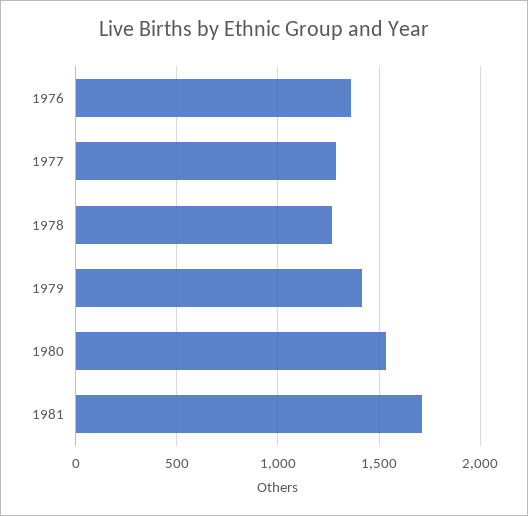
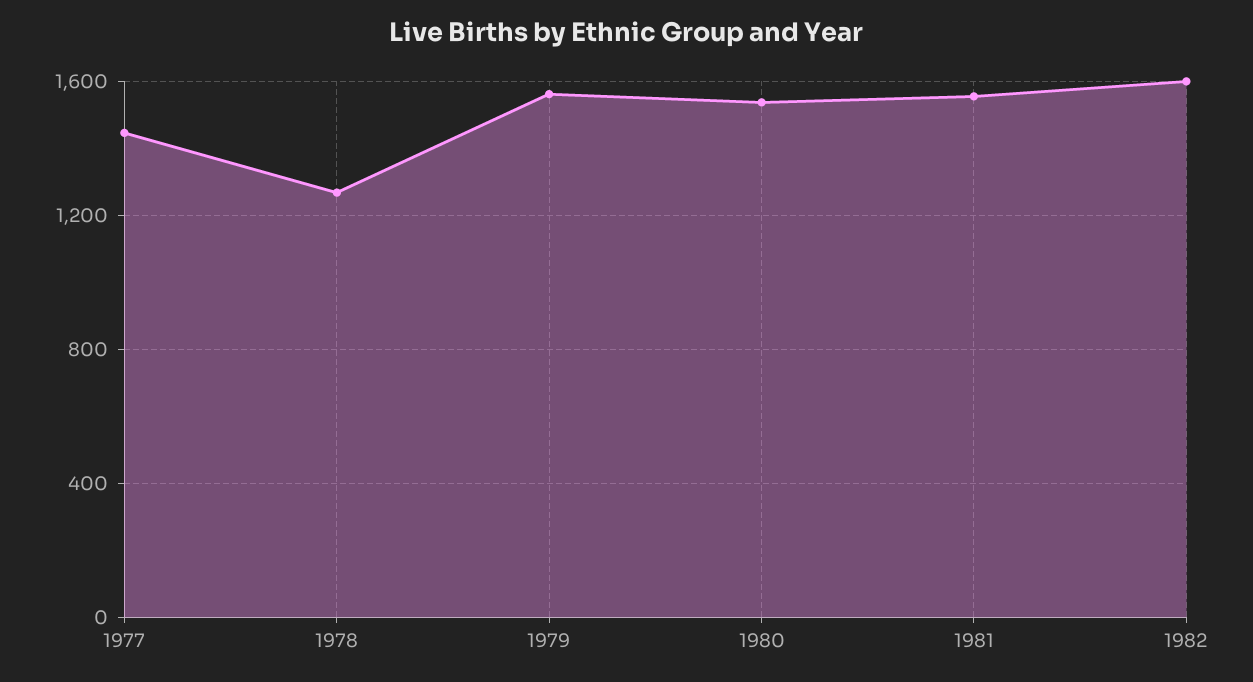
1976: 1350 -> none
1977: 1300 -> 1450
1979: 1400 -> 1550
1981: 1700 -> 1550
1982: none -> 1600

